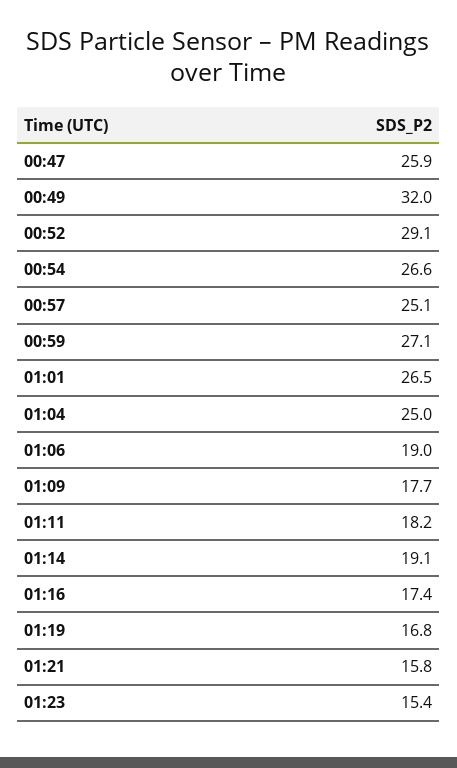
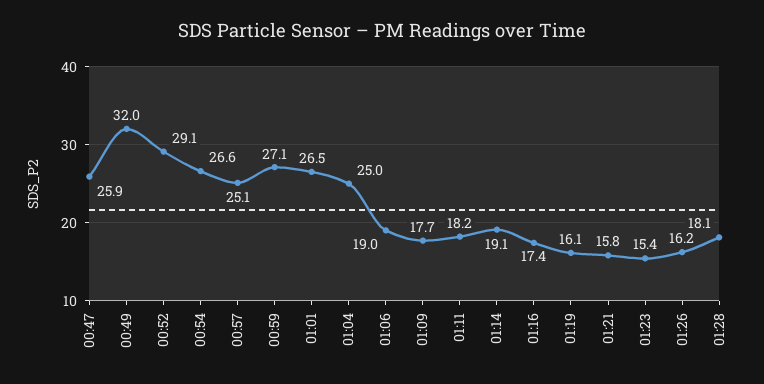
01:19: 16.8 -> 16.1
01:26: none -> 16.2
01:28: none -> 18.1

